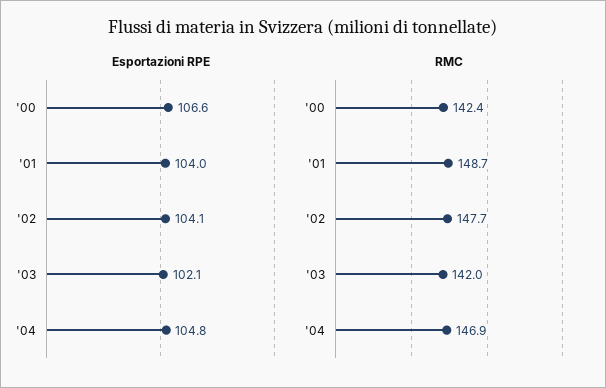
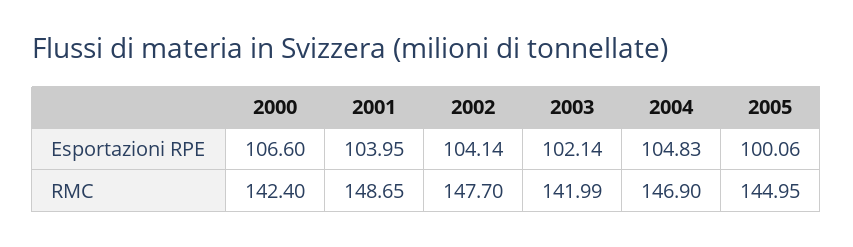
Esportazioni RPE, 2005: none -> 100.06
RMC, 2005: none -> 144.95

